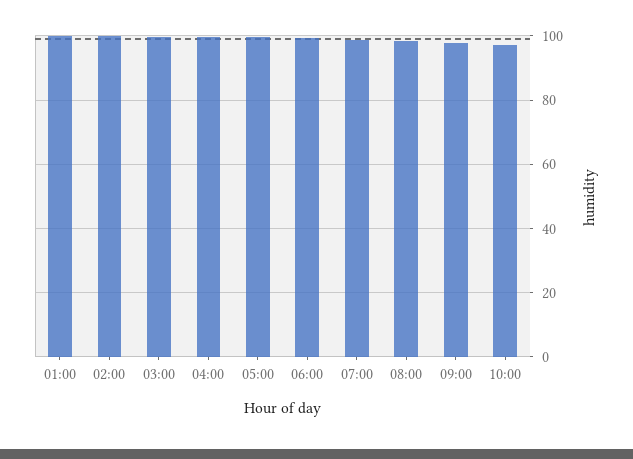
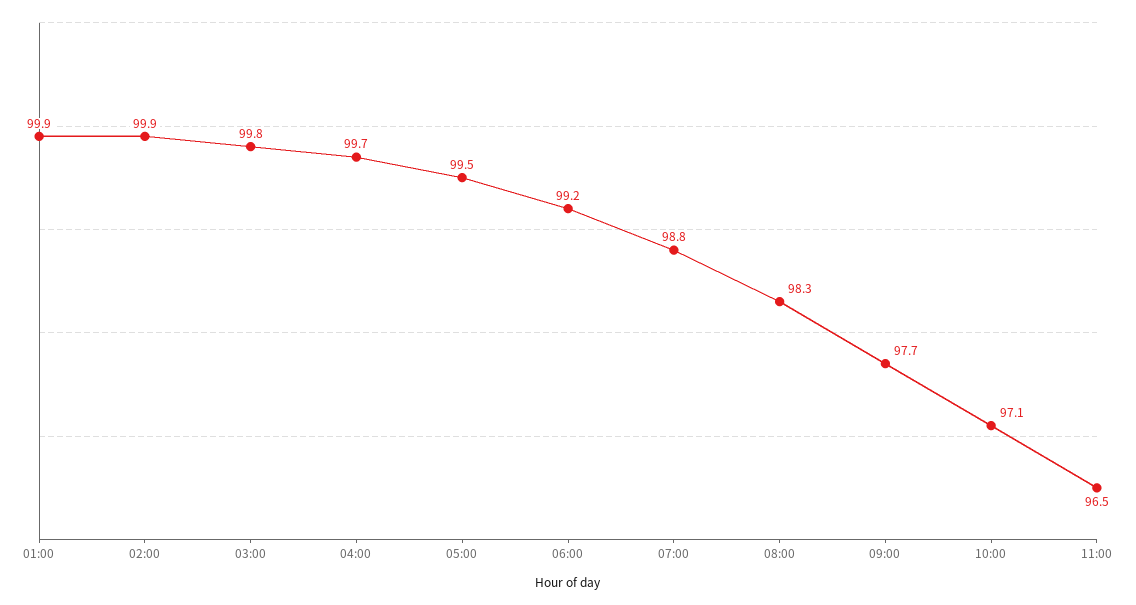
11:00: none -> 96.5

